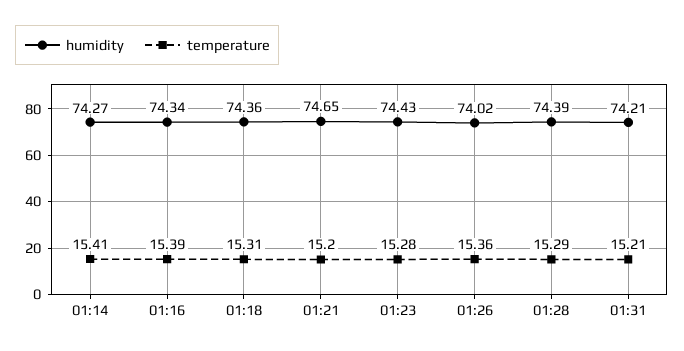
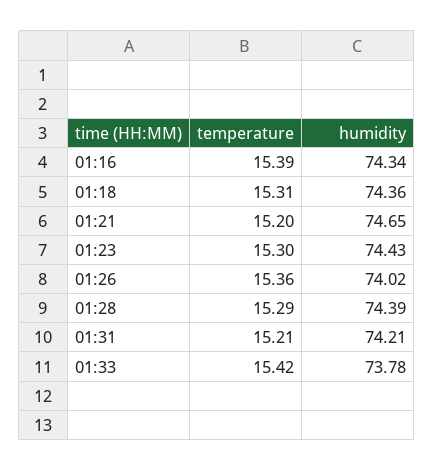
humidity, 01:14: 74.27 -> none
temperature, 01:14: 15.41 -> none
temperature, 01:23: 15.28 -> 15.3
temperature, 01:33: none -> 15.42
humidity, 01:33: none -> 73.78

